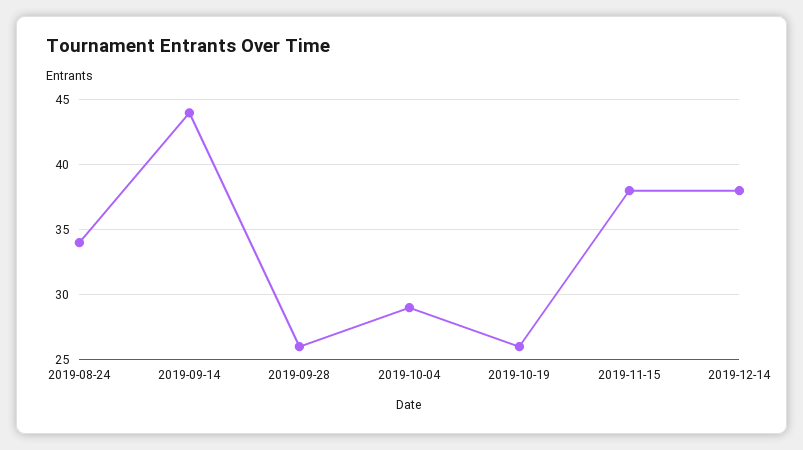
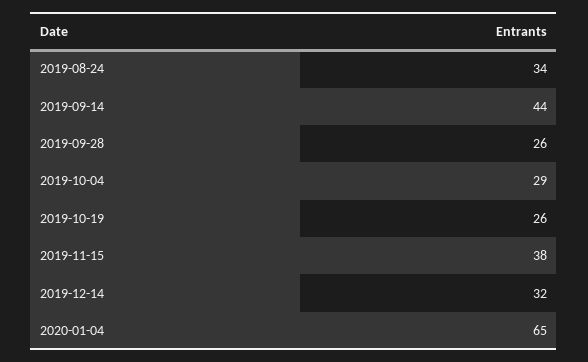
2019-12-14: 38 -> 32
2020-01-04: none -> 65

